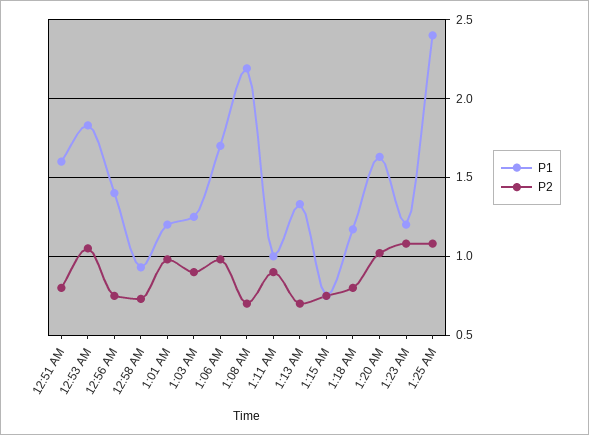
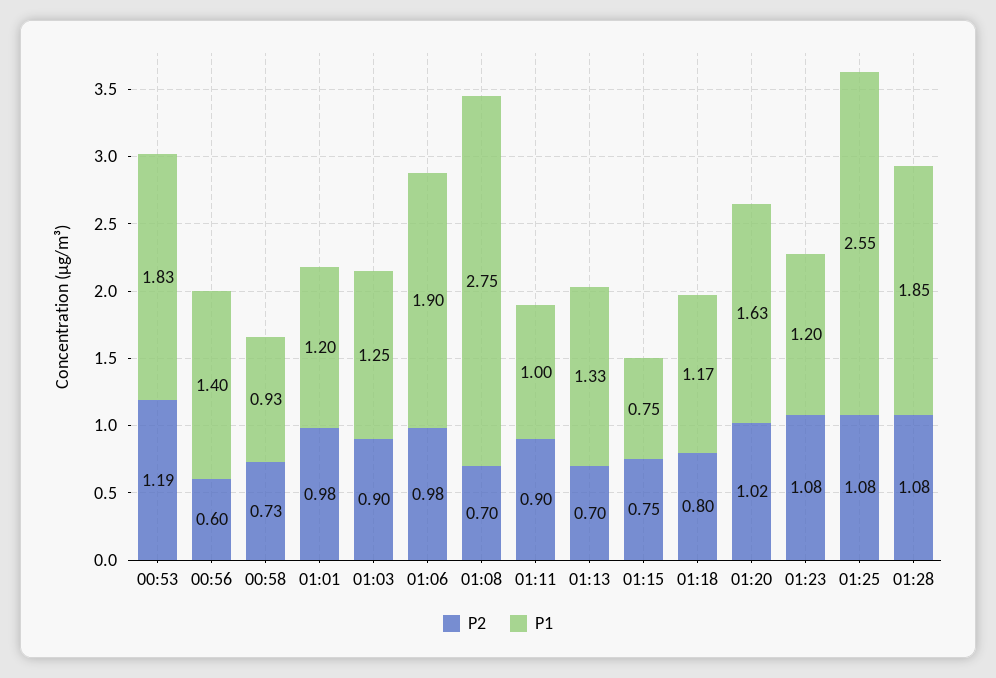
P1, 12:51 AM: 1.6 -> none
P2, 12:51 AM: 0.8 -> none
P2, 12:53 AM: 1.05 -> 1.19
P2, 12:56 AM: 0.75 -> 0.6
P1, 1:06 AM: 1.7 -> 1.9
P1, 1:08 AM: 2.2 -> 2.75
P1, 1:25 AM: 2.4 -> 2.55
P2, 01:28: none -> 1.08
P1, 01:28: none -> 1.85

